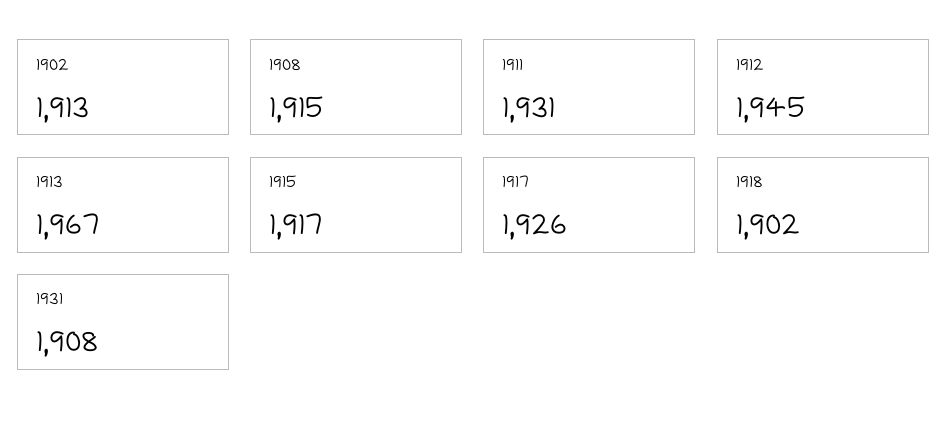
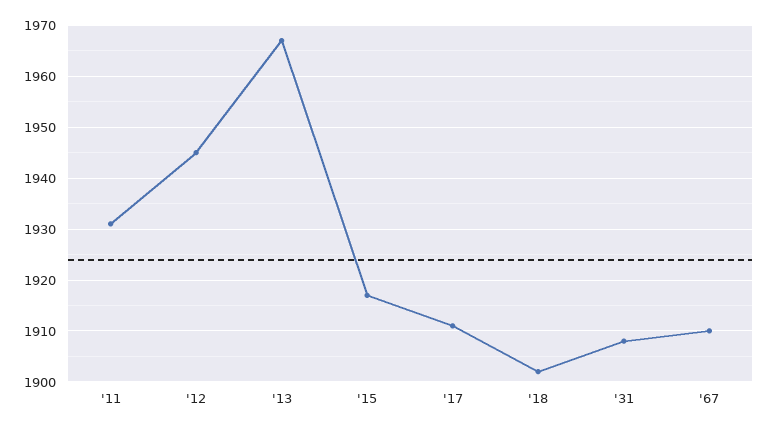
1902: 1913 -> none
1908: 1915 -> none
1917: 1926 -> 1910
'67: none -> 1910

